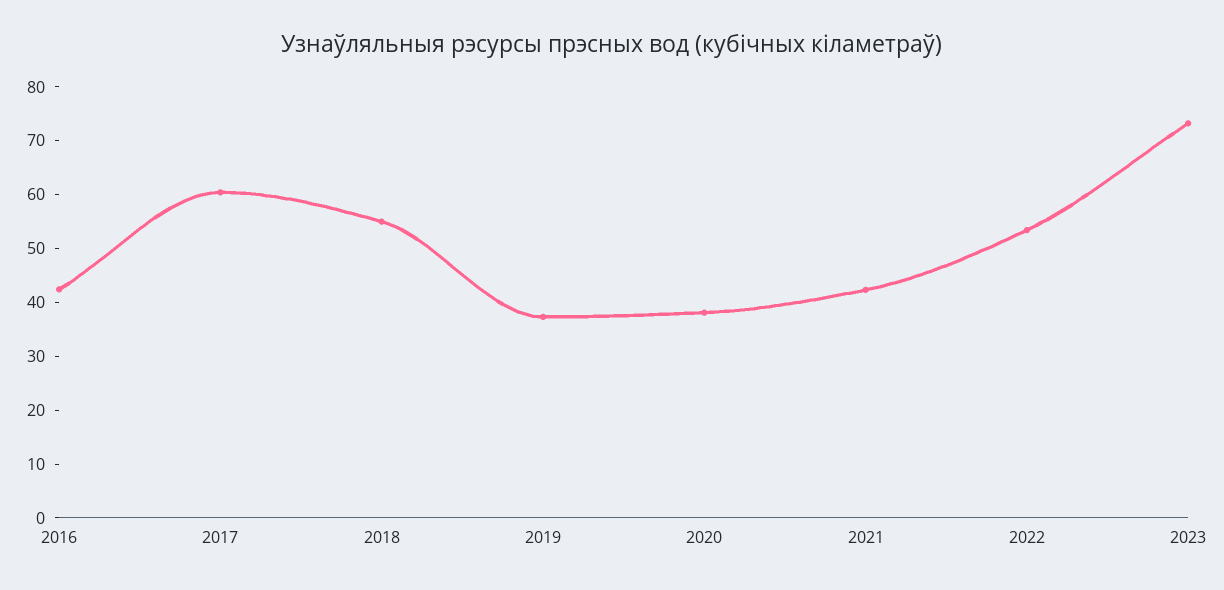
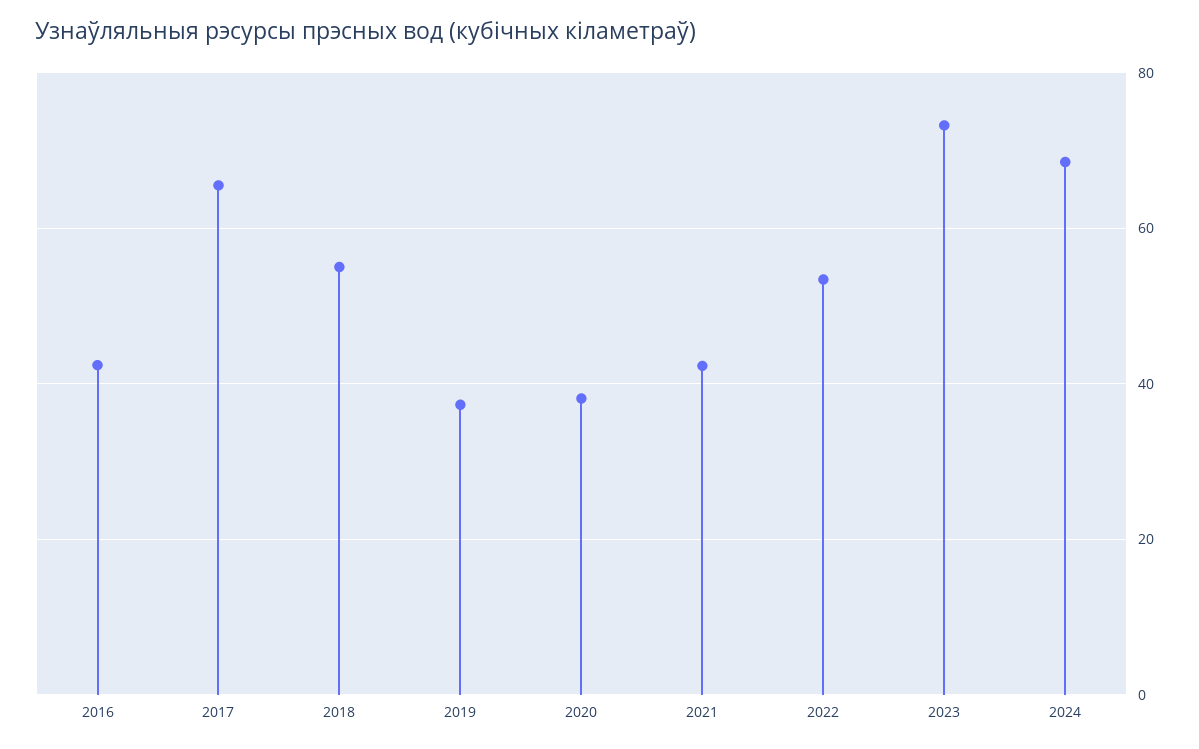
2017: 60 -> 66
2024: none -> 68

